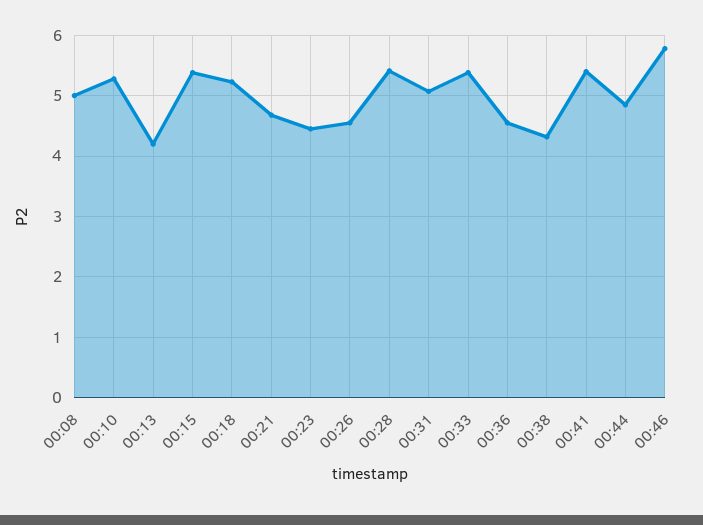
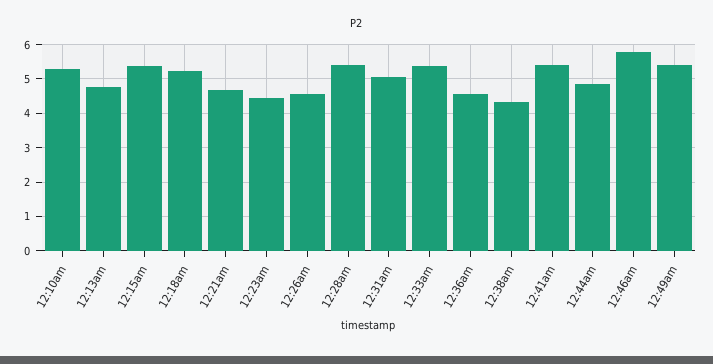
00:08: 5 -> none
00:13: 4.2 -> 4.8
12:49am: none -> 5.4

